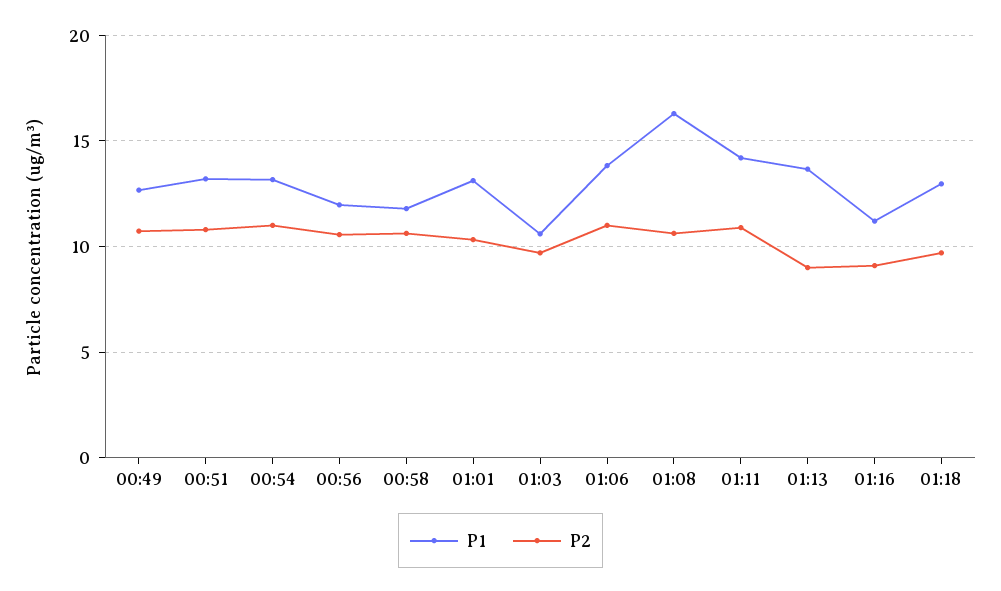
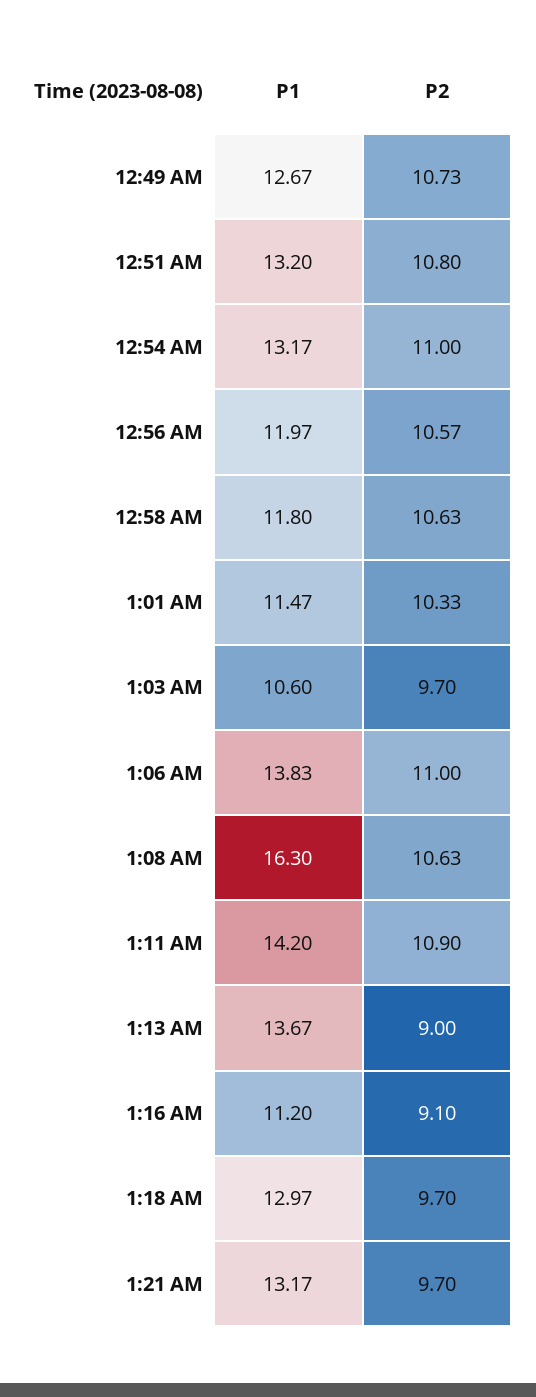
P1, 01:01: 13 -> 11.47
P1, 1:21 AM: none -> 13.17
P2, 1:21 AM: none -> 9.7

